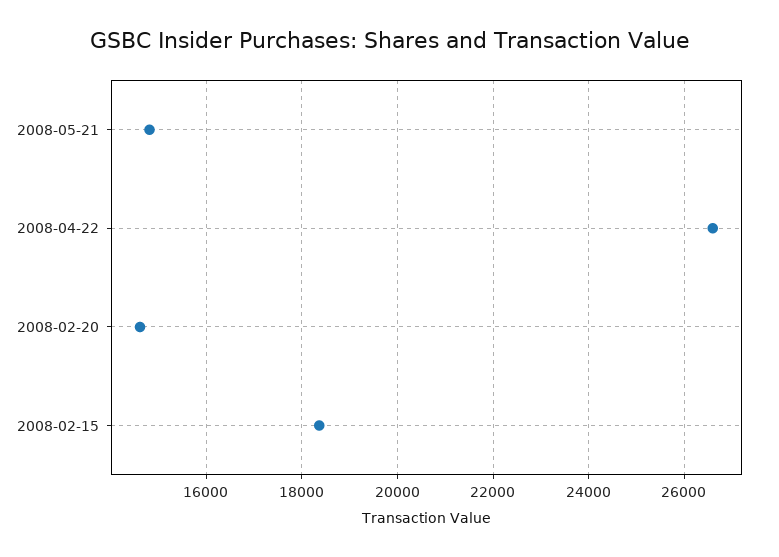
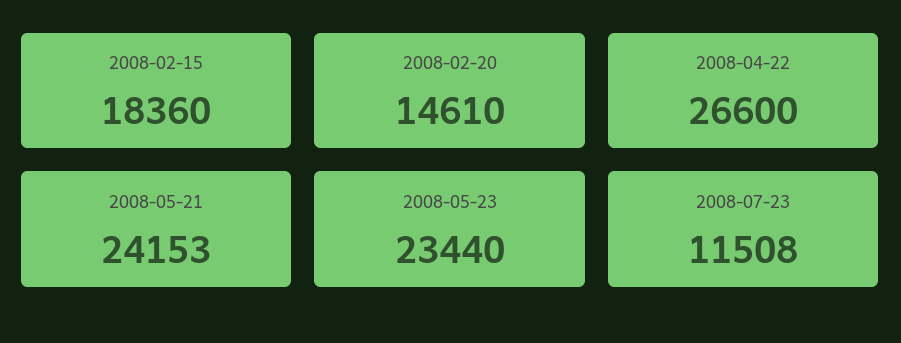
2008-05-21: 14800 -> 24153
2008-05-23: none -> 23440
2008-07-23: none -> 11508

